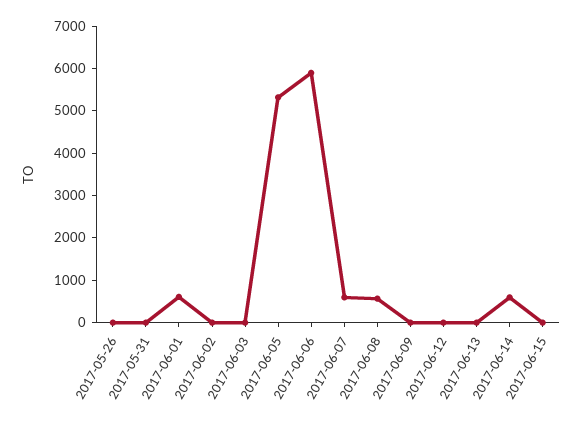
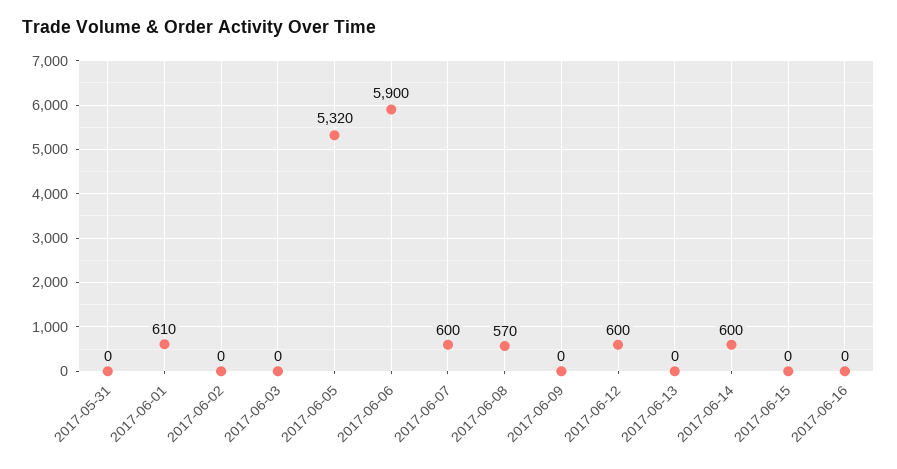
2017-05-26: 0 -> none
2017-06-12: 0 -> 600
2017-06-16: none -> 0

